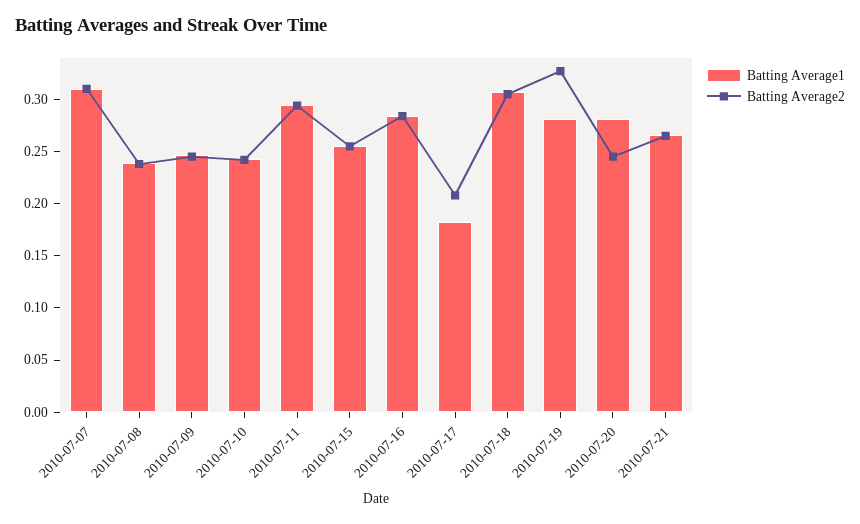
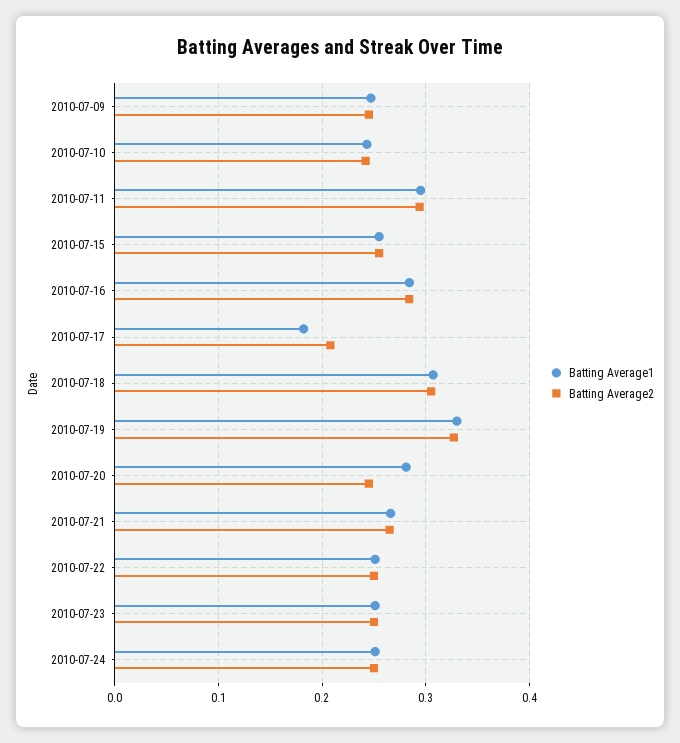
Batting Average1, 2010-07-07: 0.31 -> none
Batting Average2, 2010-07-07: 0.31 -> none
Batting Average1, 2010-07-08: 0.24 -> none
Batting Average2, 2010-07-08: 0.24 -> none
Batting Average1, 2010-07-19: 0.28 -> 0.33
Batting Average1, 2010-07-22: none -> 0.25
Batting Average2, 2010-07-22: none -> 0.25
Batting Average1, 2010-07-23: none -> 0.25
Batting Average2, 2010-07-23: none -> 0.25
Batting Average1, 2010-07-24: none -> 0.25
Batting Average2, 2010-07-24: none -> 0.25

